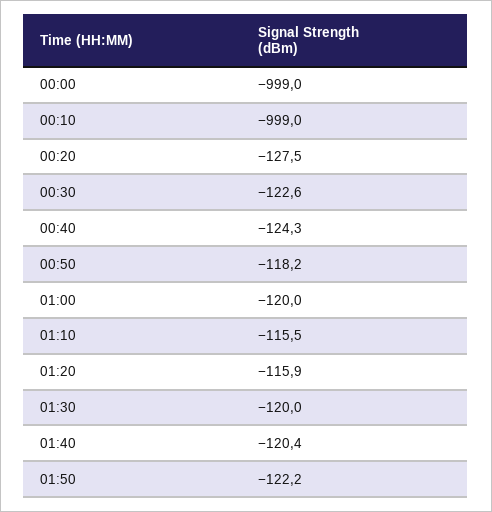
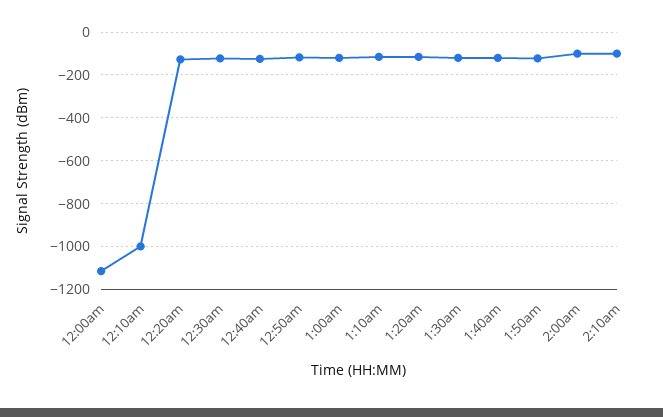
00:00: -999 -> -1100
2:00am: none -> -100
2:10am: none -> -100

